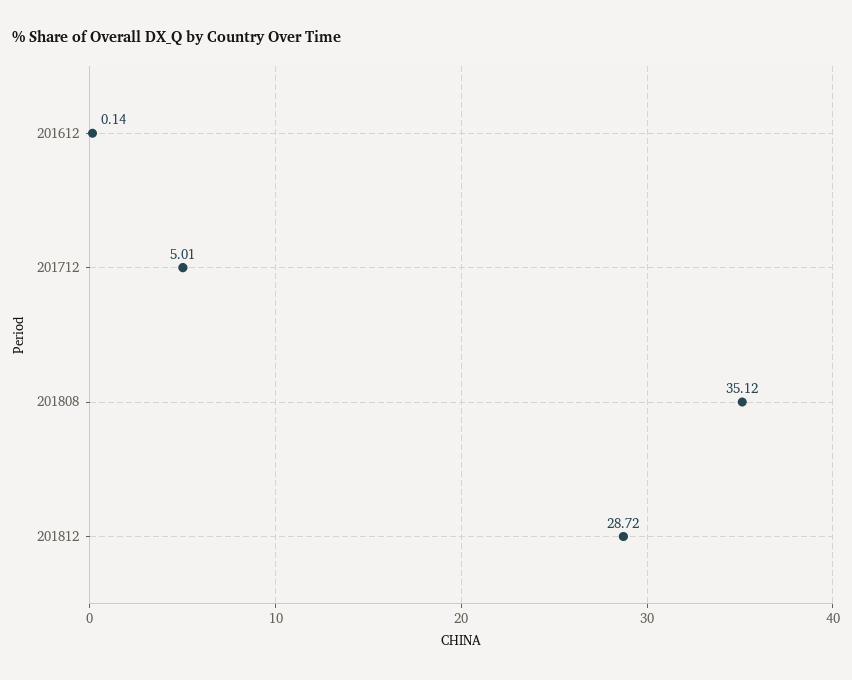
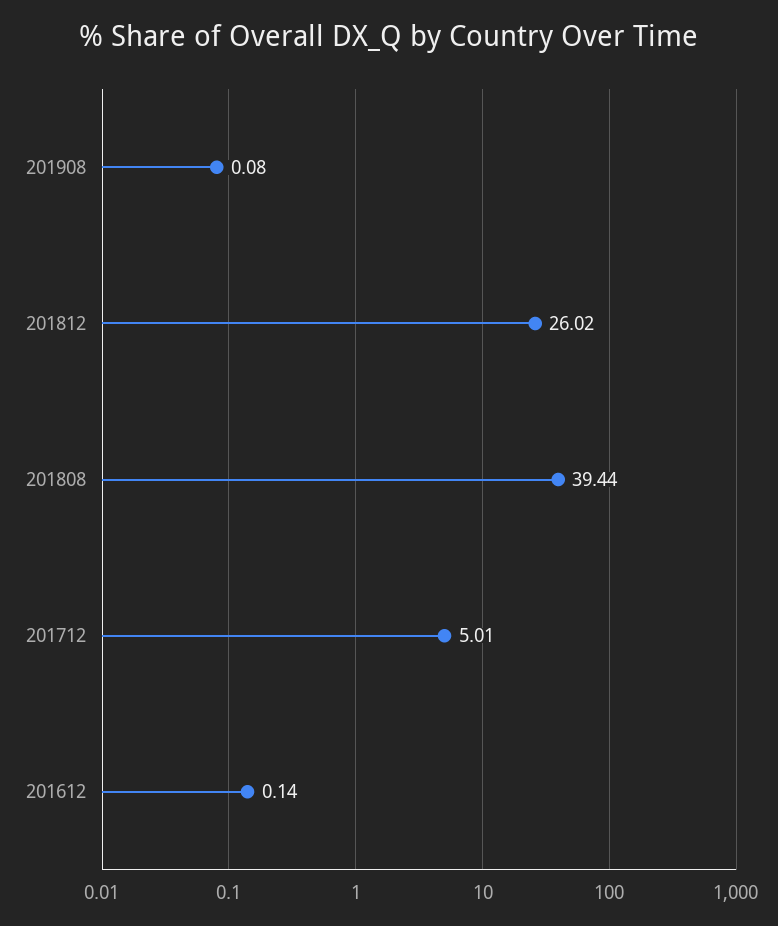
201808: 35.12 -> 39.44
201812: 28.72 -> 26.02
201908: none -> 0.08

